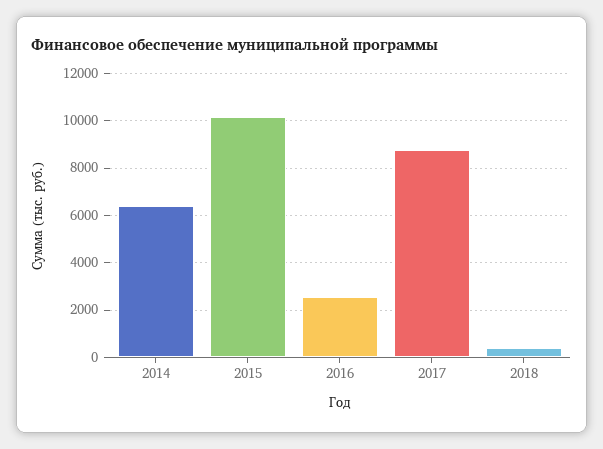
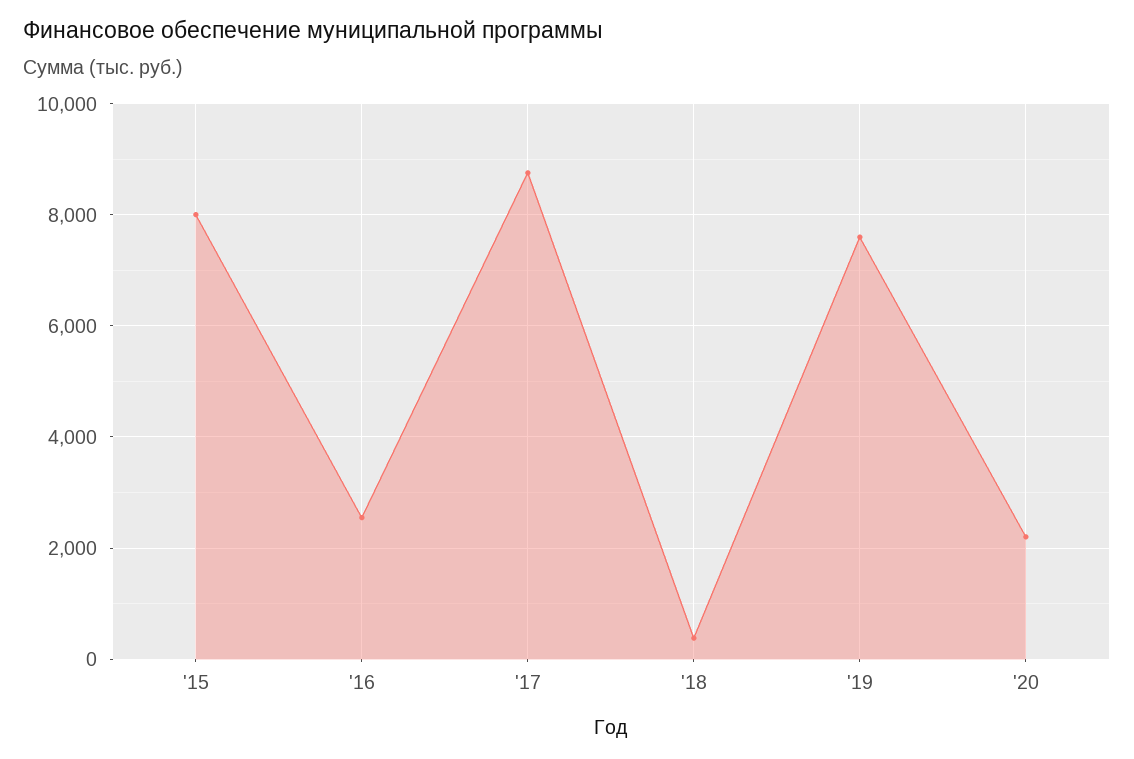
2014: 6500 -> none
2015: 10000 -> 8000
'19: none -> 7600
'20: none -> 2200

